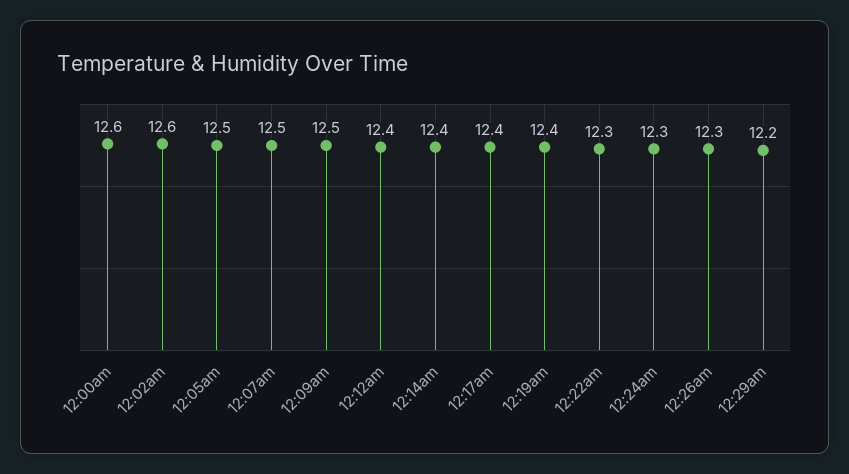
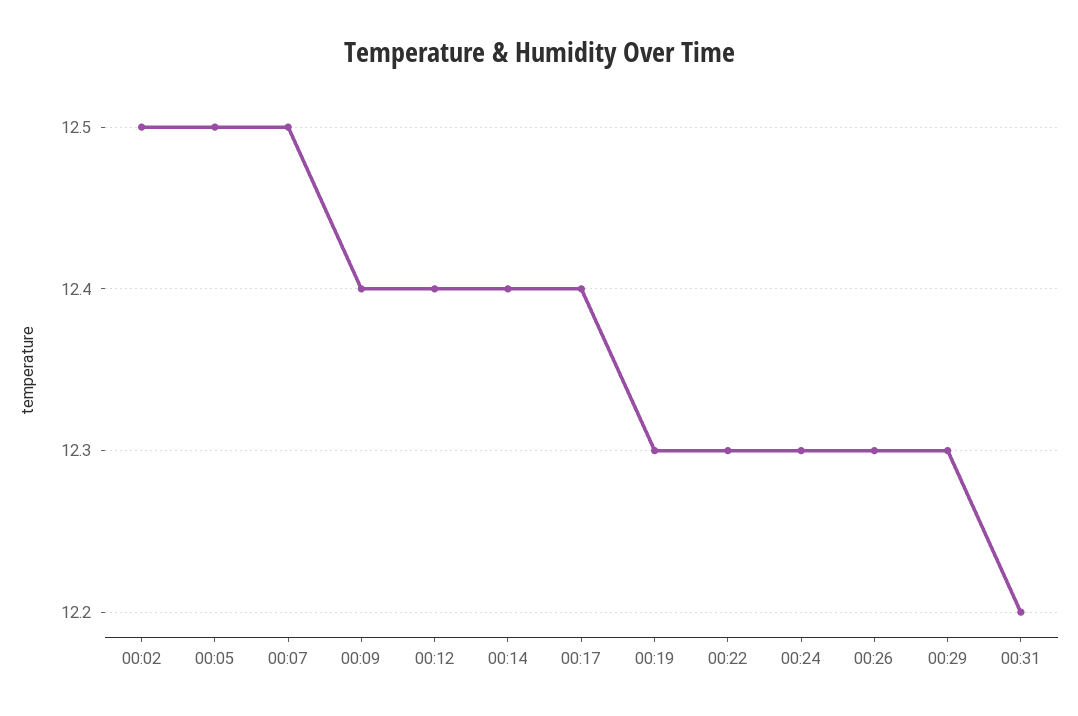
12:00am: 12.6 -> none
12:02am: 12.6 -> 12.5
12:09am: 12.5 -> 12.4
12:19am: 12.4 -> 12.3
12:29am: 12.2 -> 12.3
00:31: none -> 12.2

